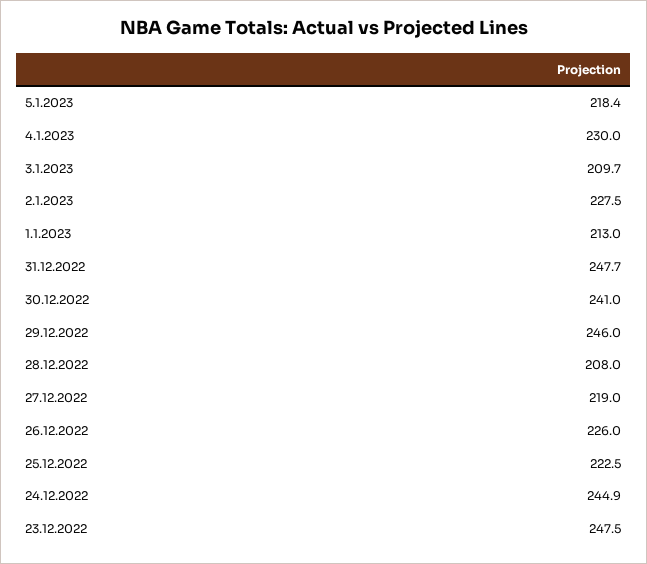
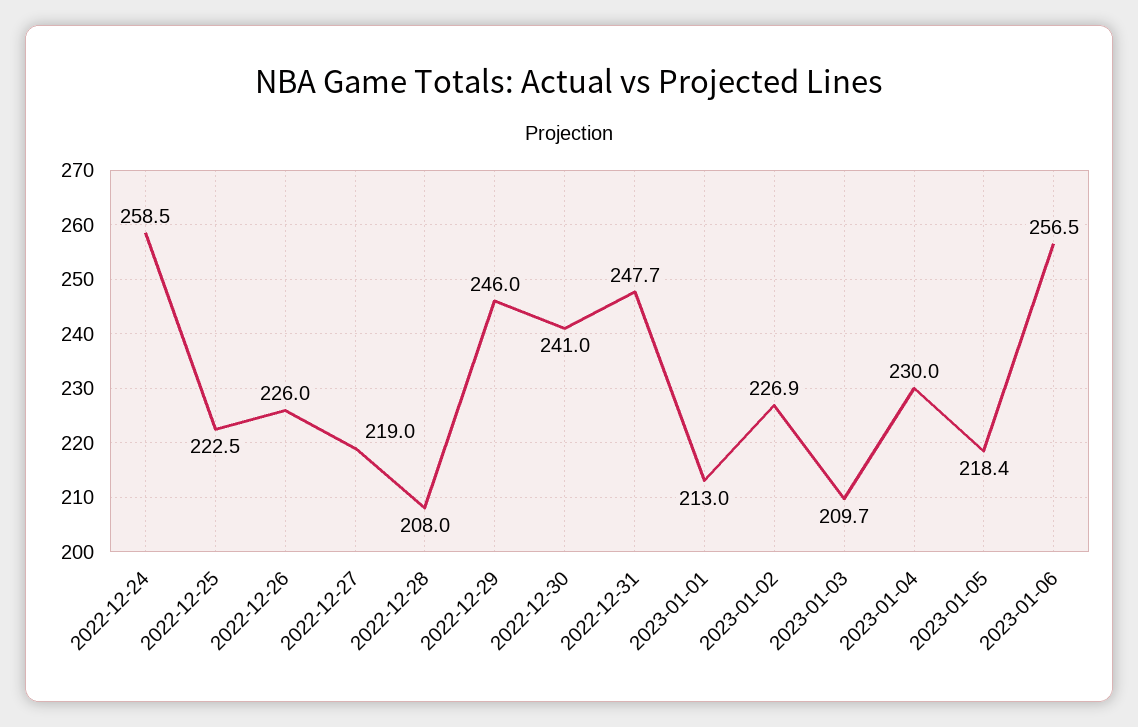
2.1.2023: 227.5 -> 226.9
24.12.2022: 244.9 -> 258.5
23.12.2022: 247.5 -> none
2023-01-06: none -> 256.5

